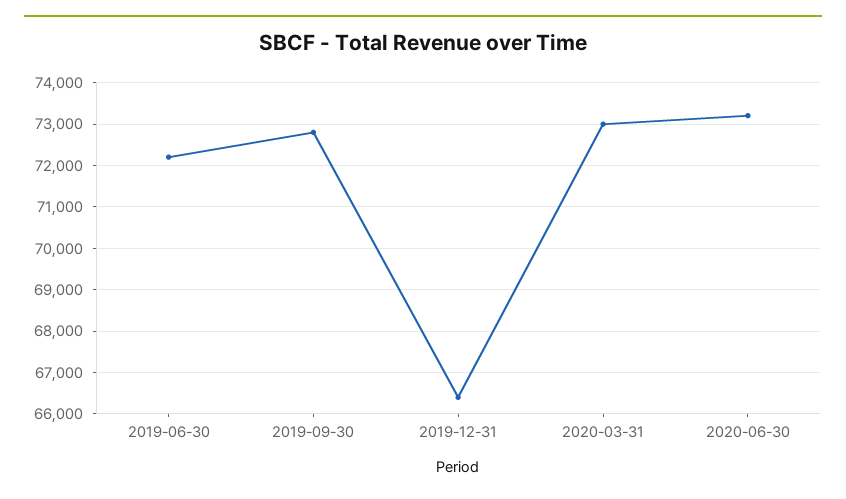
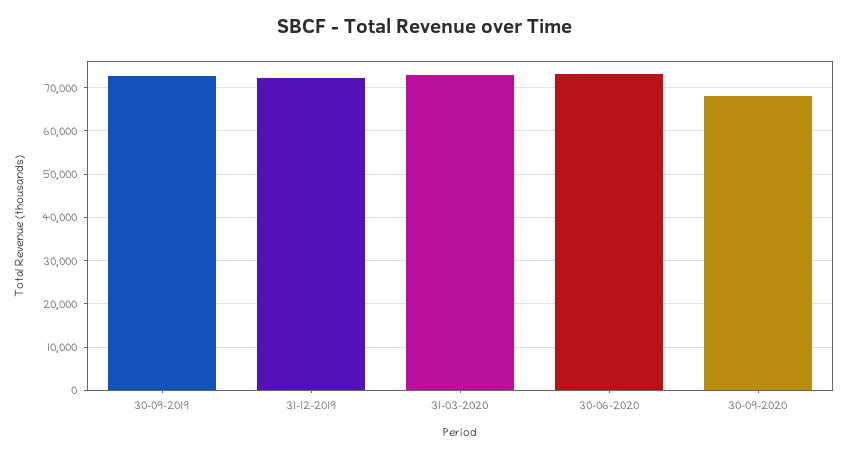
2019-06-30: 72200 -> none
2019-12-31: 66400 -> 72000
30-09-2020: none -> 68000

